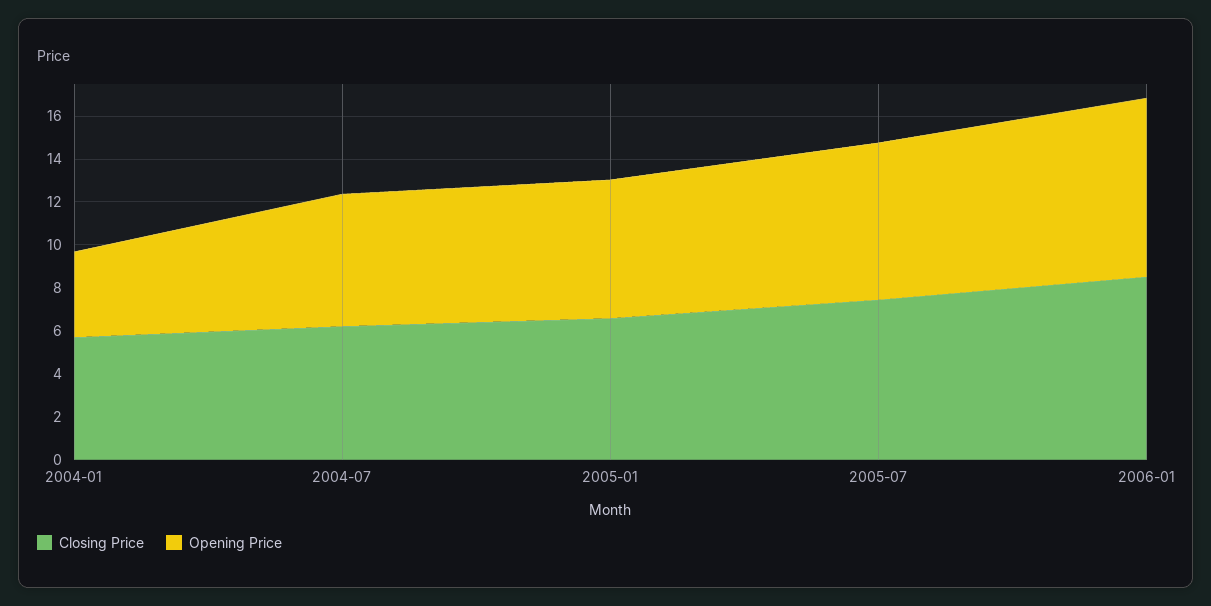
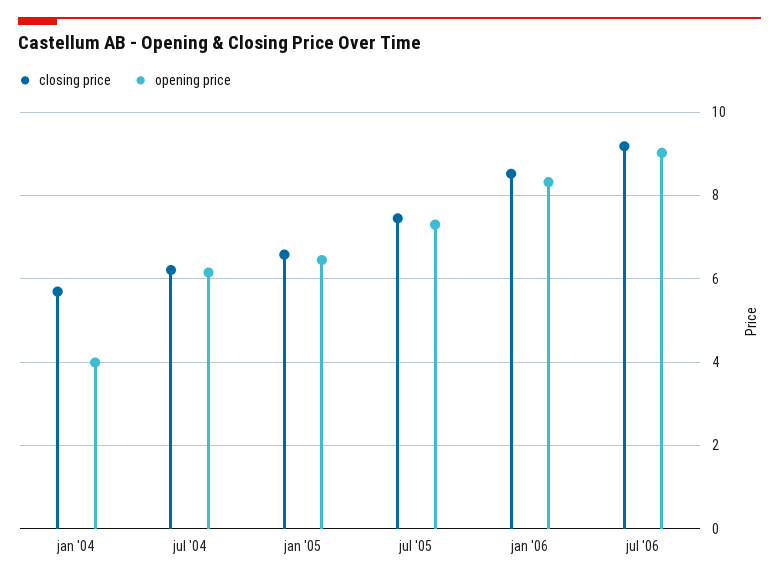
Closing Price, jul '06: none -> 9.2
Opening Price, jul '06: none -> 9

